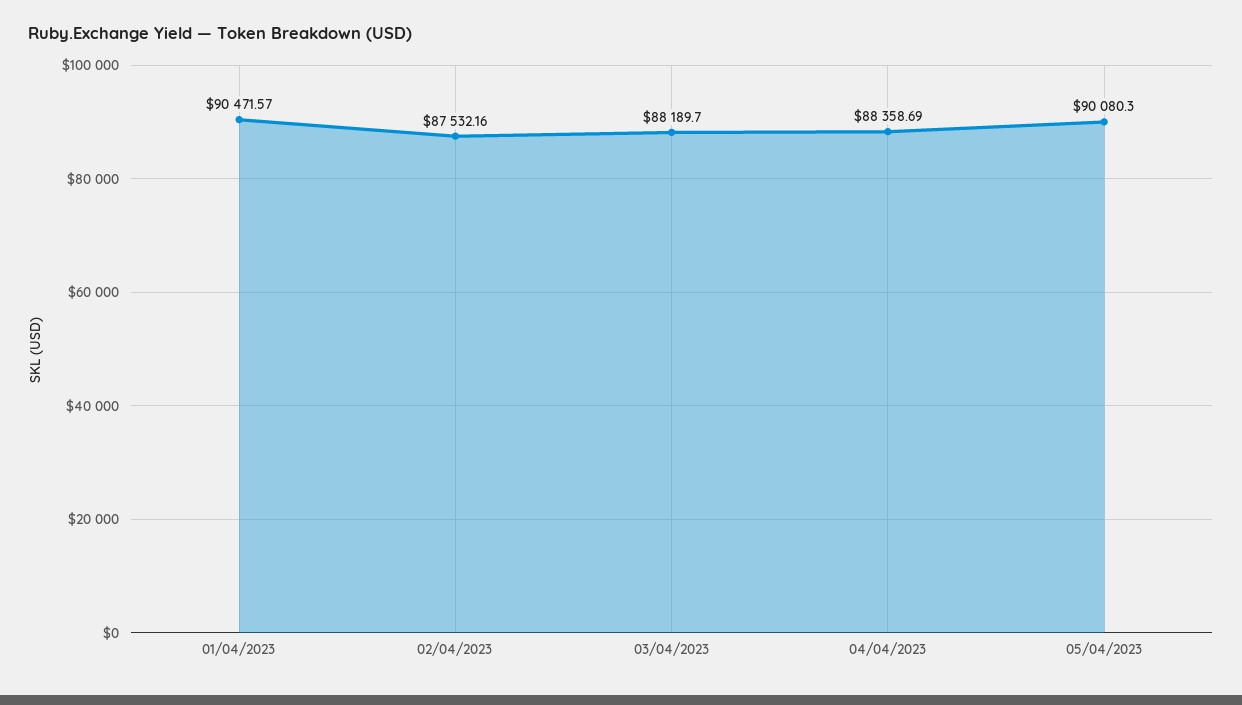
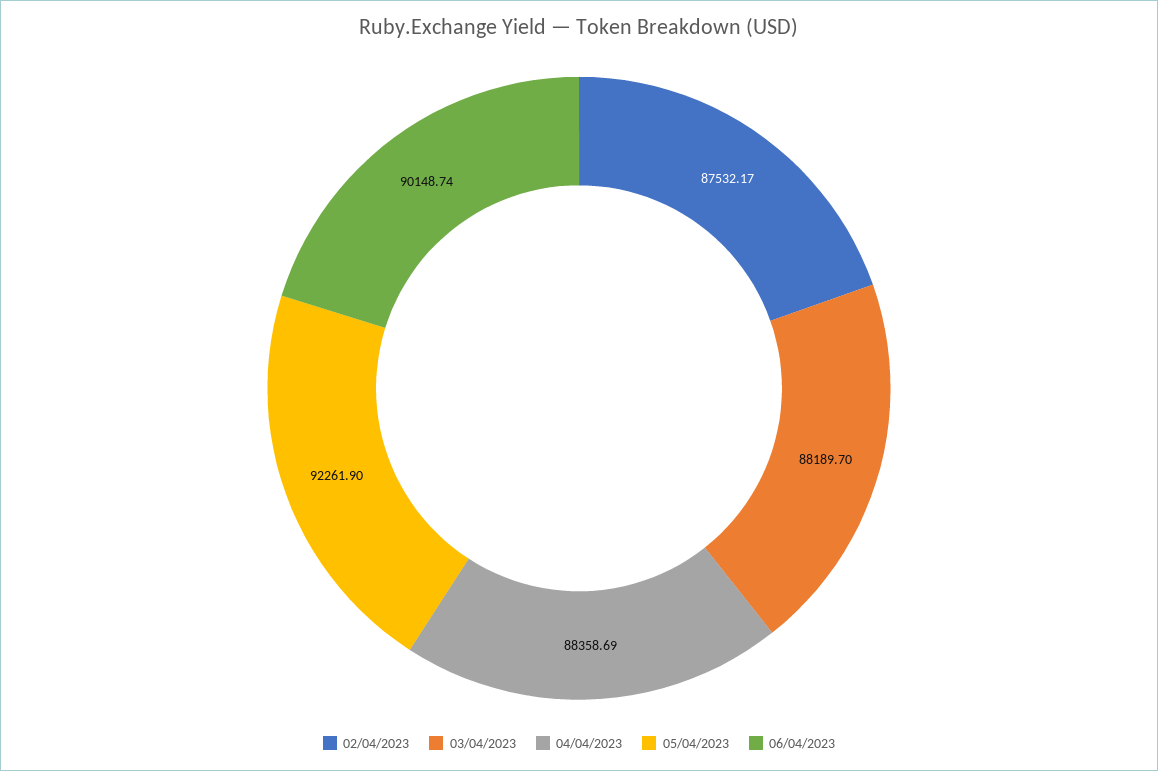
01/04/2023: 90471.57 -> none
02/04/2023: 87532.16 -> 87532.17
05/04/2023: 90080.3 -> 92261.9
06/04/2023: none -> 90148.74

